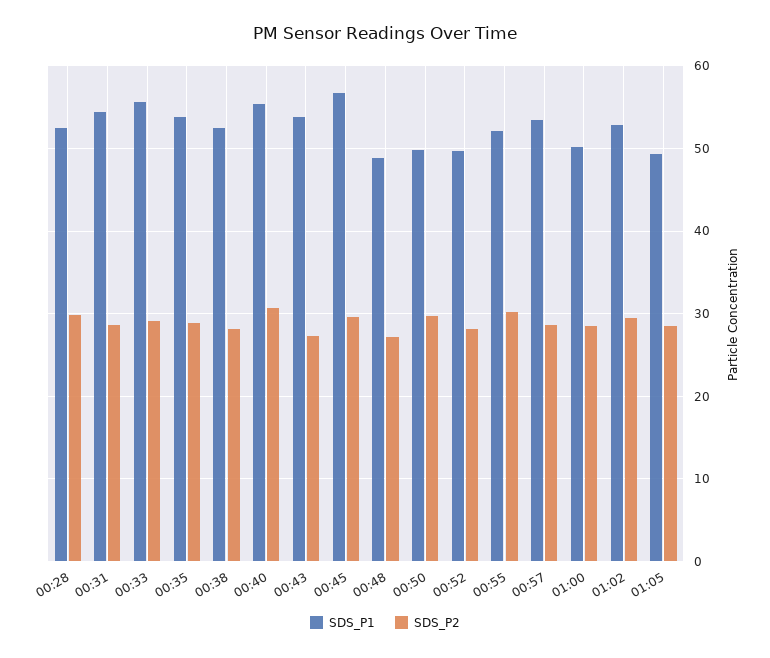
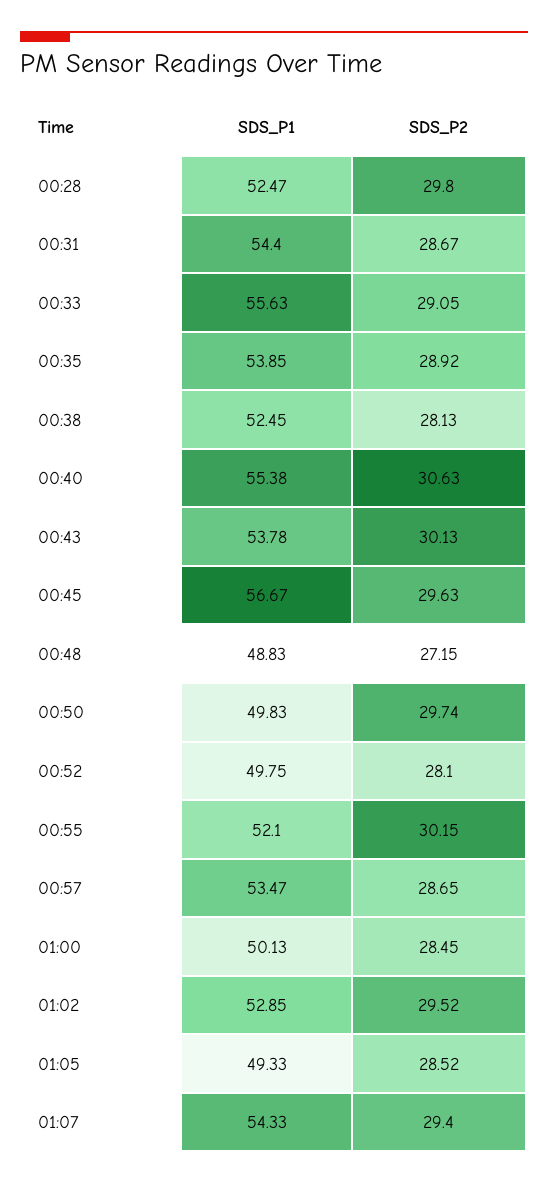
SDS_P2, 00:43: 27 -> 30.13
SDS_P1, 01:07: none -> 54.33
SDS_P2, 01:07: none -> 29.4

